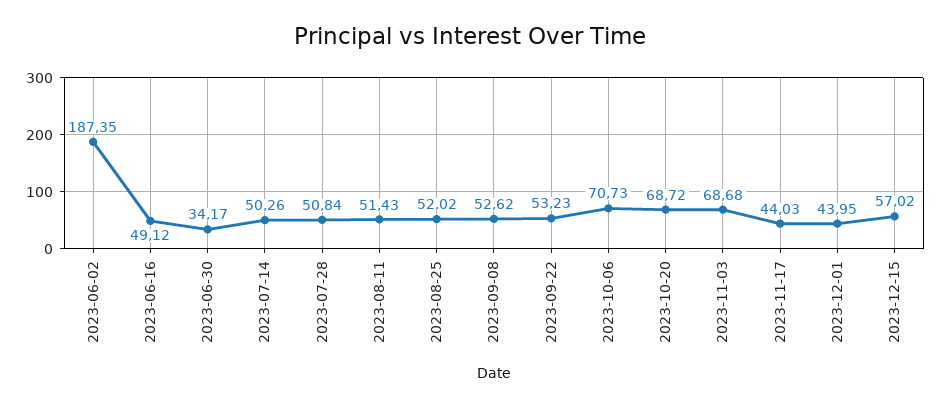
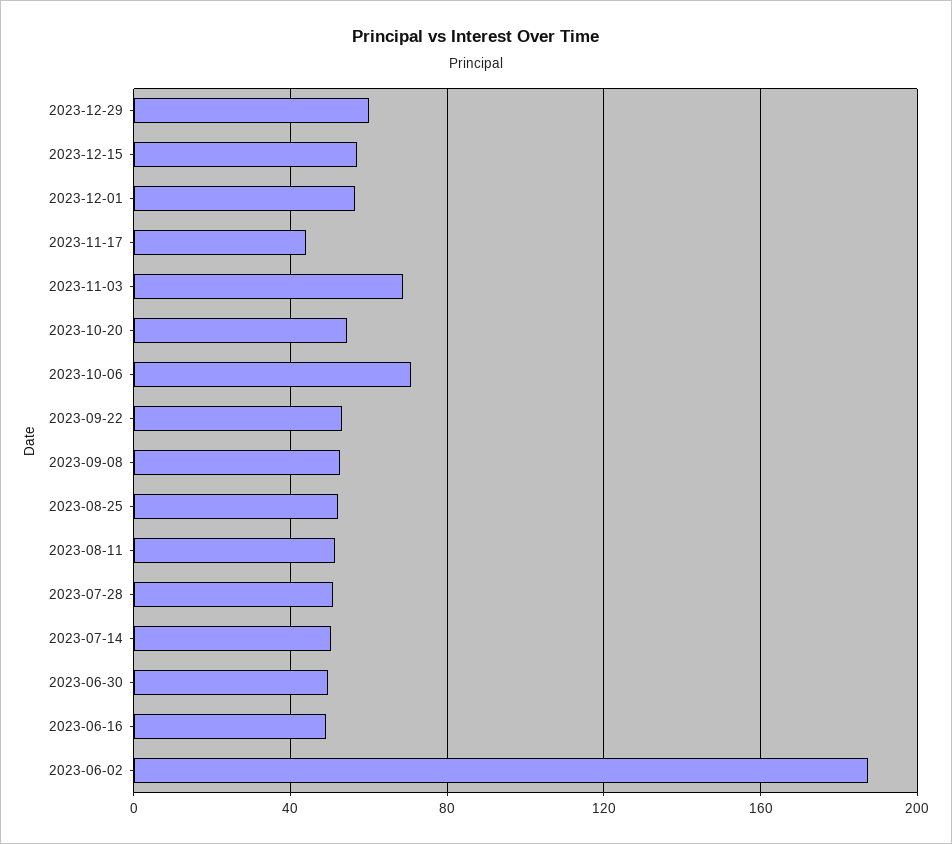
2023-06-30: 34.17 -> 50
2023-10-20: 68.72 -> 55
2023-12-01: 43.95 -> 55
2023-12-29: none -> 60

